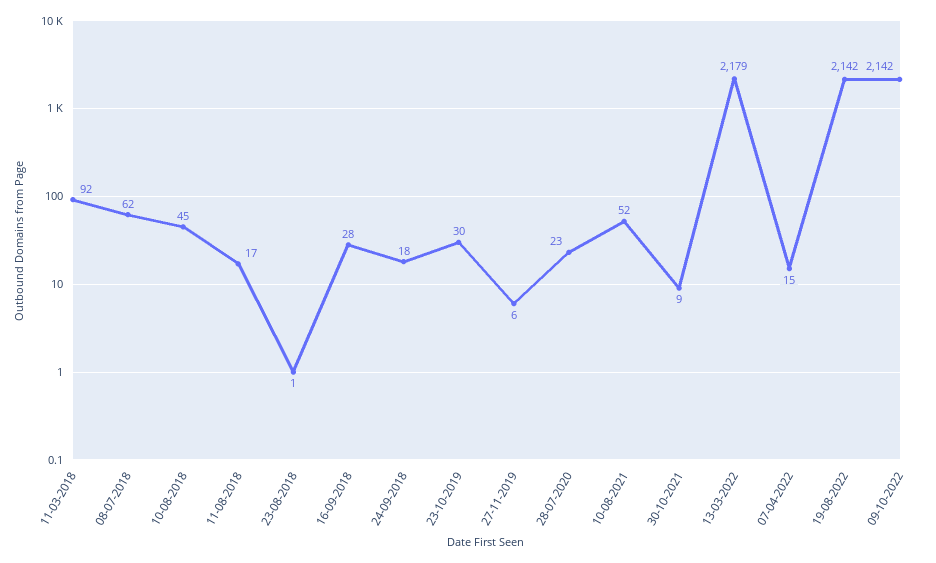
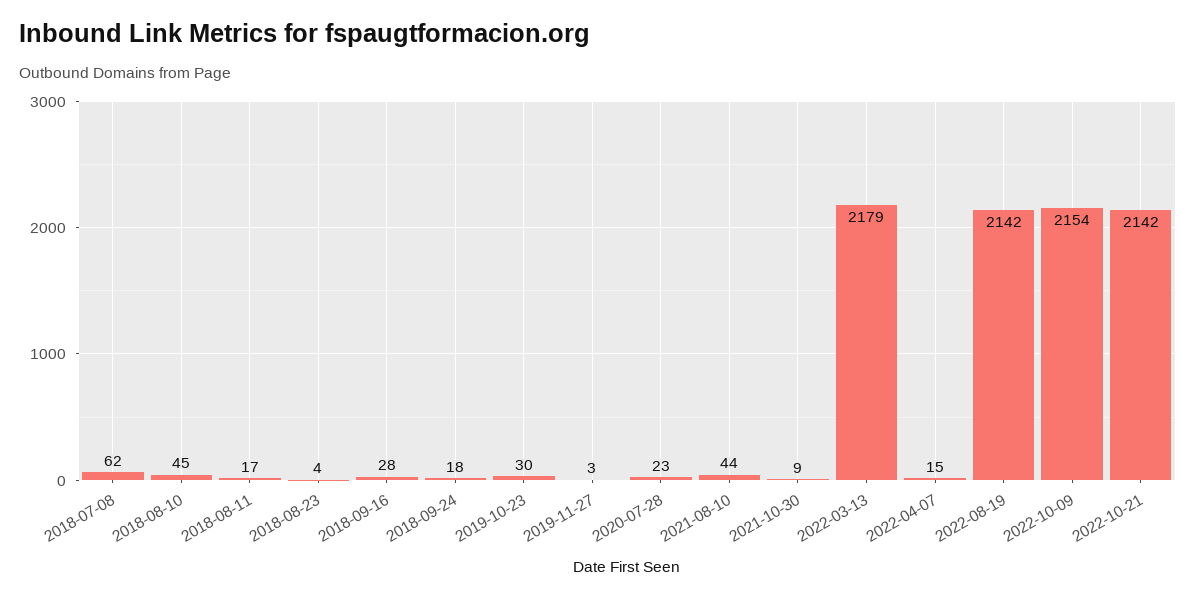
11-03-2018: 92 -> none
23-08-2018: 1 -> 4
27-11-2019: 6 -> 3
10-08-2021: 52 -> 44
09-10-2022: 2142 -> 2154
2022-10-21: none -> 2142

